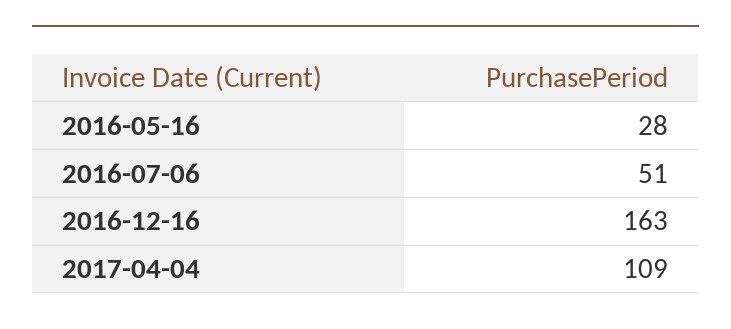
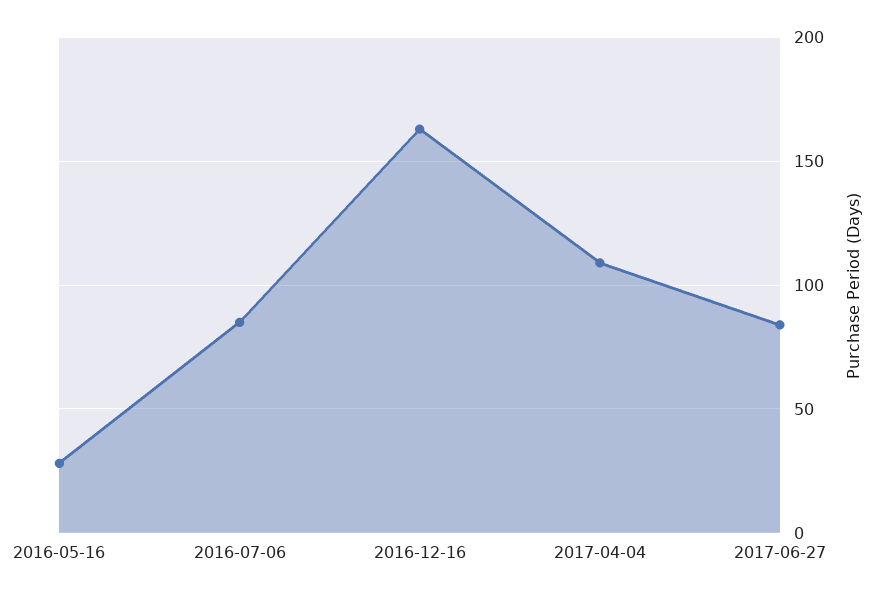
2016-07-06: 51 -> 85
2017-06-27: none -> 85

